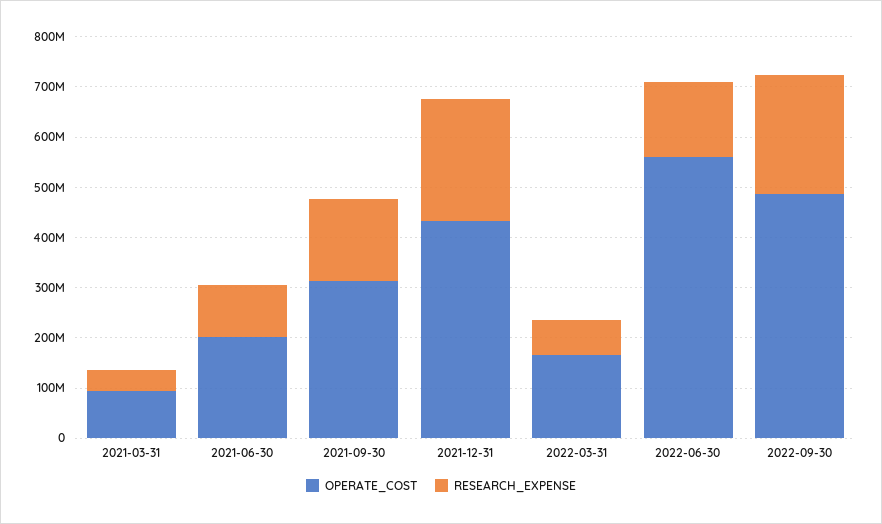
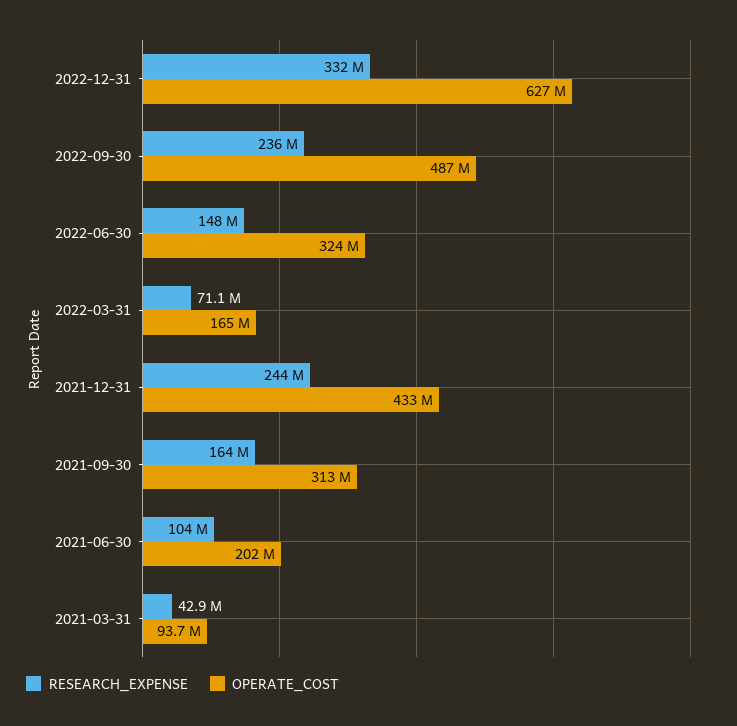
OPERATE_COST, 2022-06-30: 560000000 -> 324000000
RESEARCH_EXPENSE, 2022-12-31: none -> 332000000
OPERATE_COST, 2022-12-31: none -> 627000000

